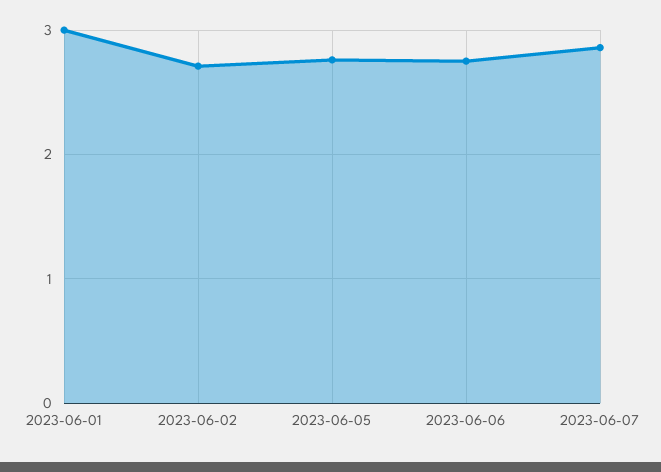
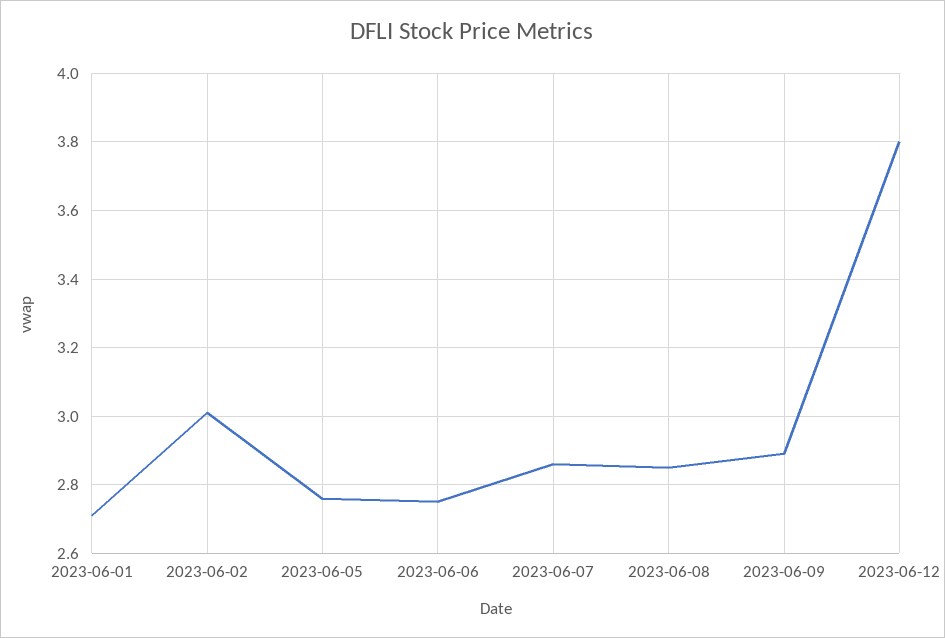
2023-06-01: 3 -> 2.7
2023-06-02: 2.7 -> 3
2023-06-08: none -> 2.85
2023-06-09: none -> 2.9
2023-06-12: none -> 3.8

